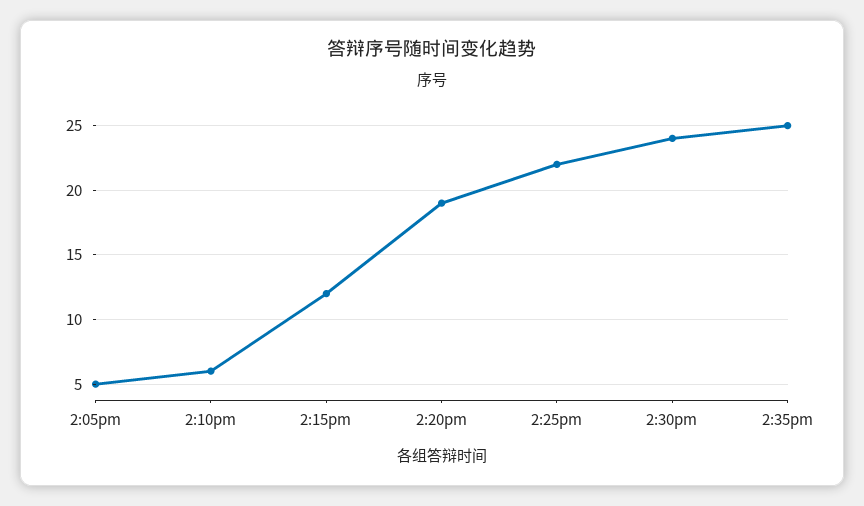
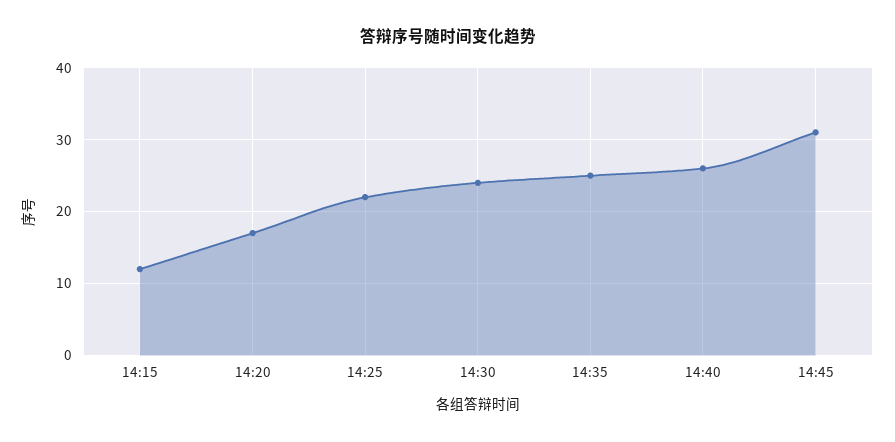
2:05pm: 5 -> none
2:10pm: 6 -> none
2:20pm: 19 -> 17
14:40: none -> 26
14:45: none -> 31

